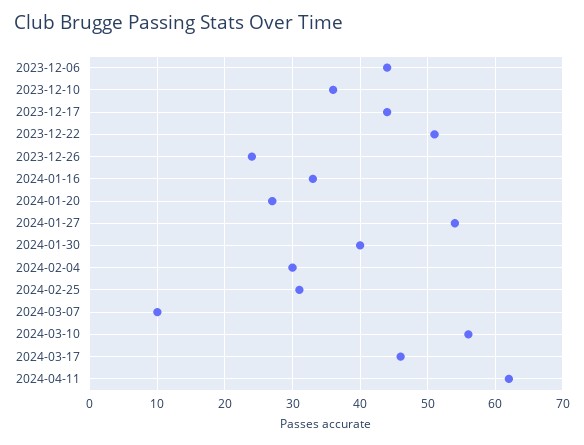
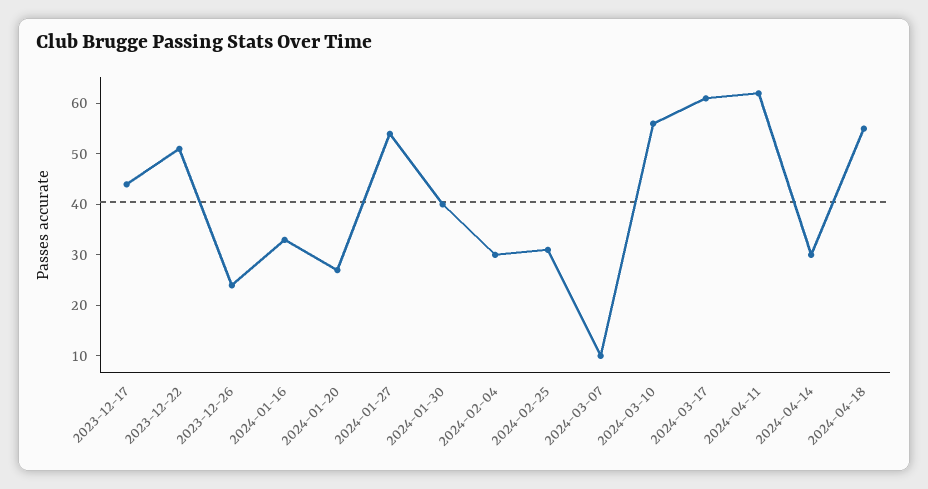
2023-12-06: 44 -> none
2023-12-10: 36 -> none
2024-03-17: 46 -> 60
2024-04-14: none -> 30
2024-04-18: none -> 55

